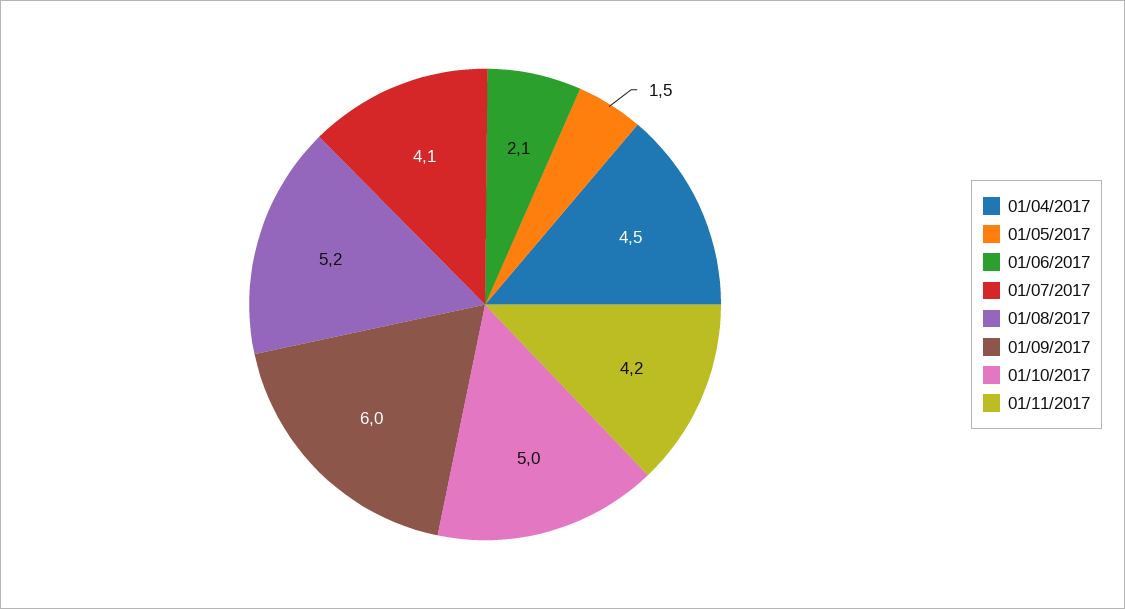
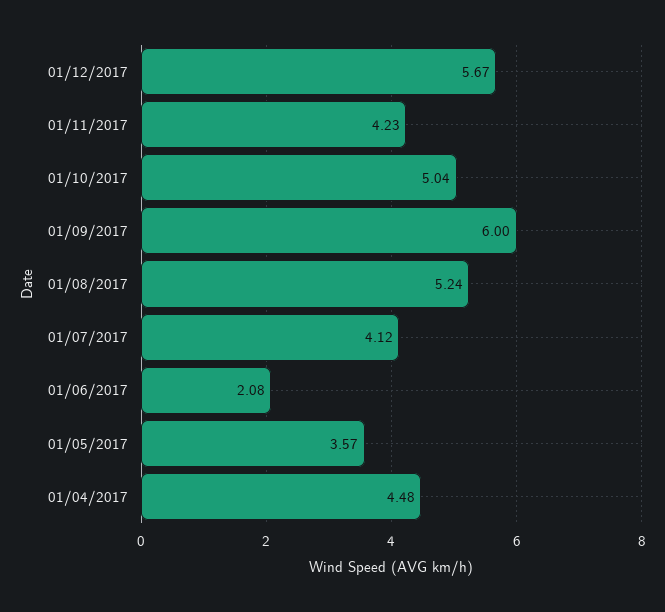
01/05/2017: 1.5 -> 3.57
01/12/2017: none -> 5.67

